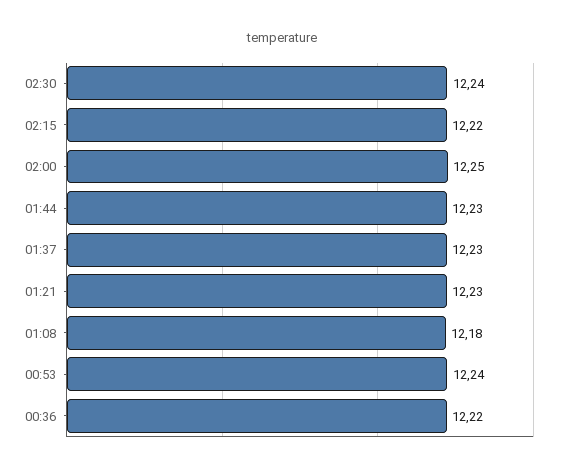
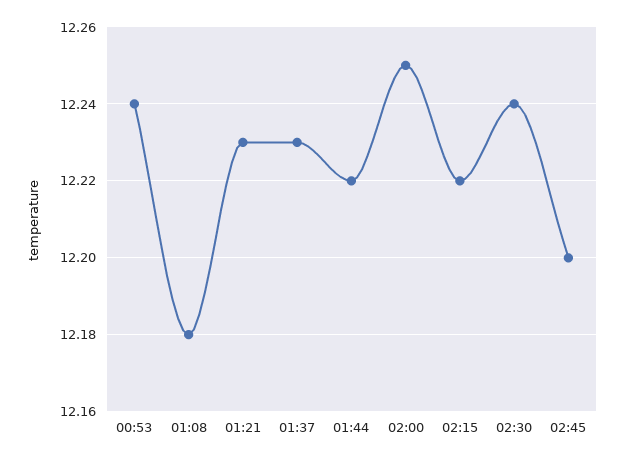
01:44: 12.23 -> 12.22
00:36: 12.22 -> none
02:45: none -> 12.2

